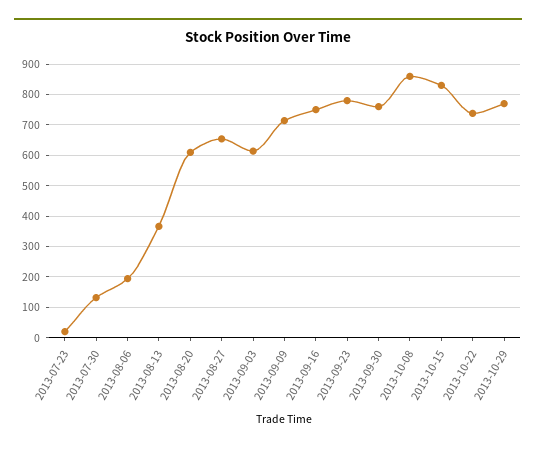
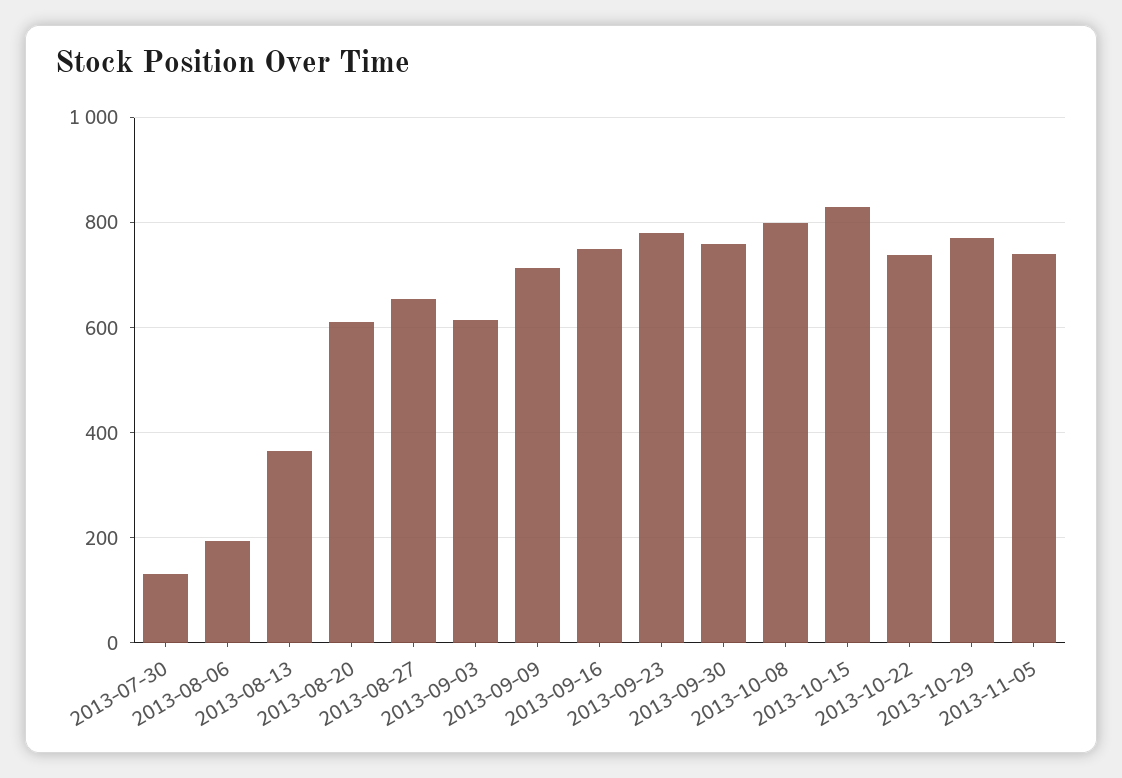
2013-07-23: 20 -> none
2013-10-08: 860 -> 800
2013-11-05: none -> 740

